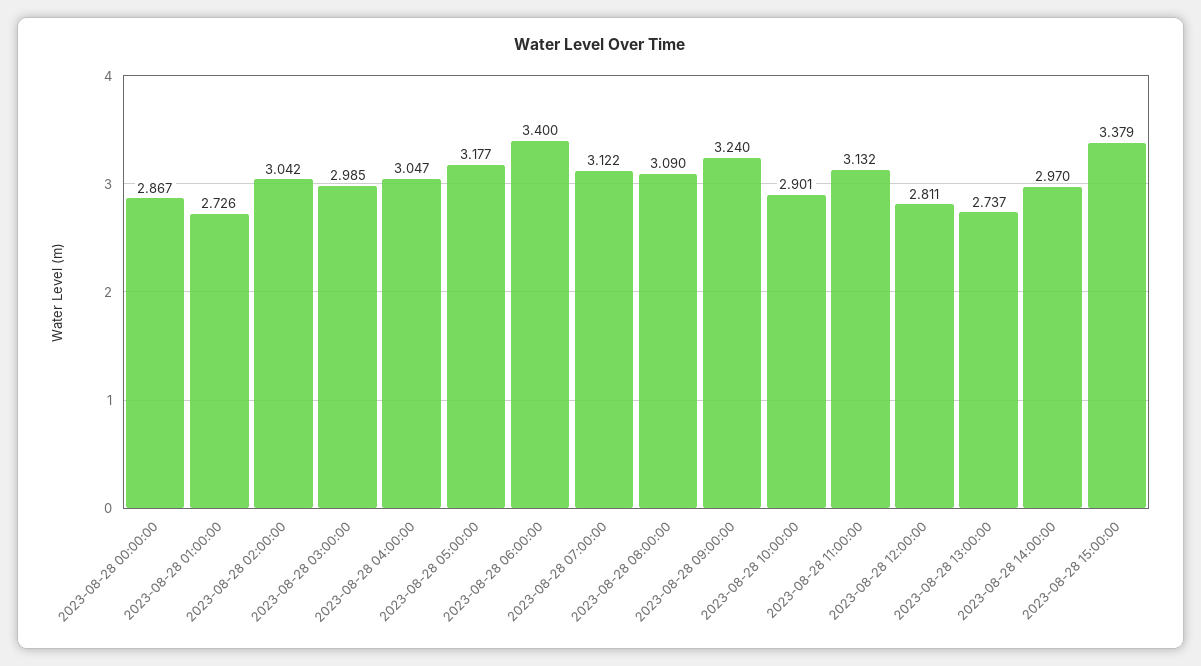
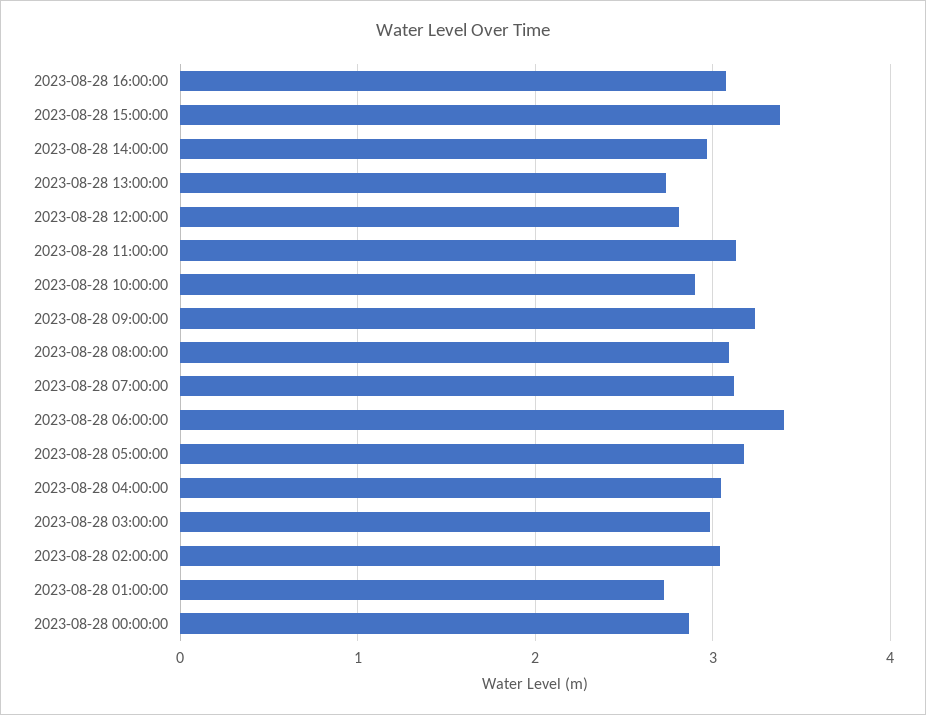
2023-08-28 16:00:00: none -> 3.1

